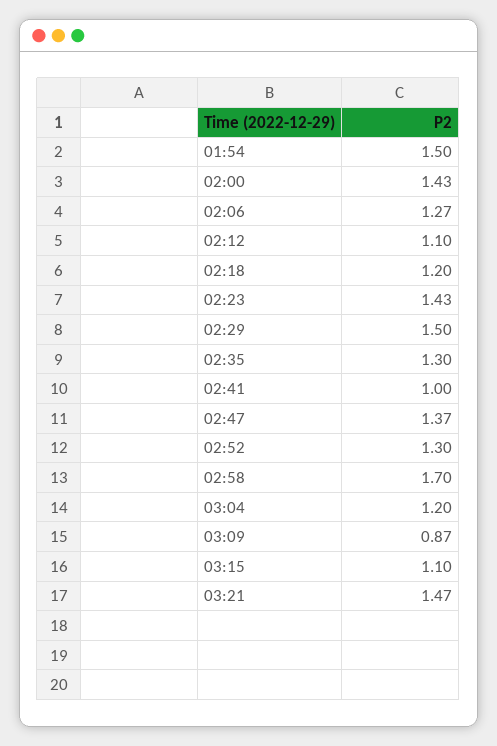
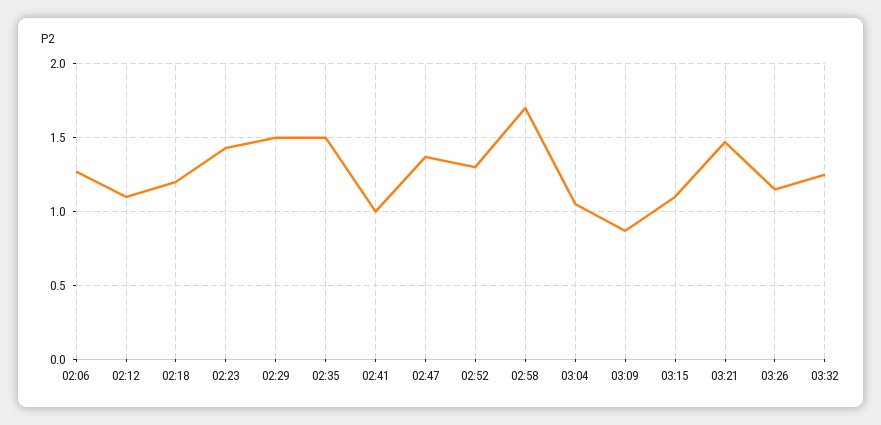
01:54: 1.5 -> none
02:00: 1.43 -> none
02:35: 1.3 -> 1.5
03:04: 1.2 -> 1.05
03:26: none -> 1.15
03:32: none -> 1.25

